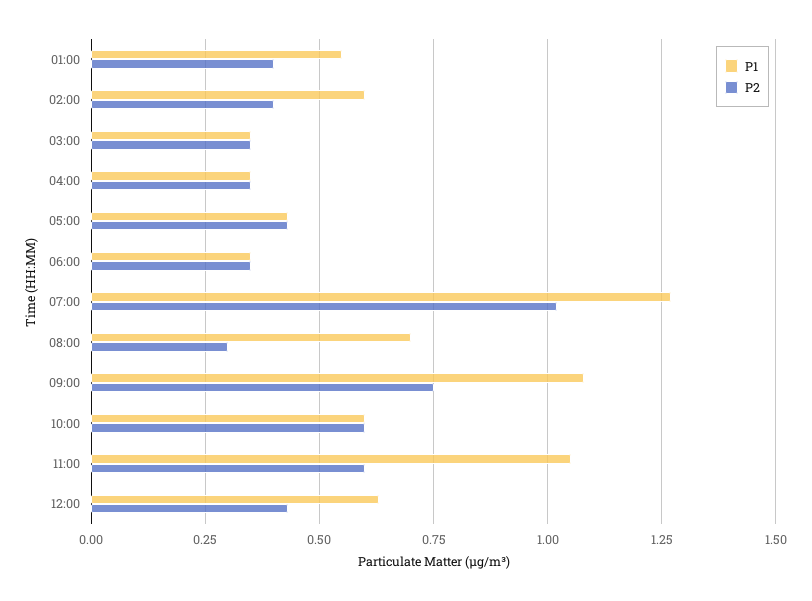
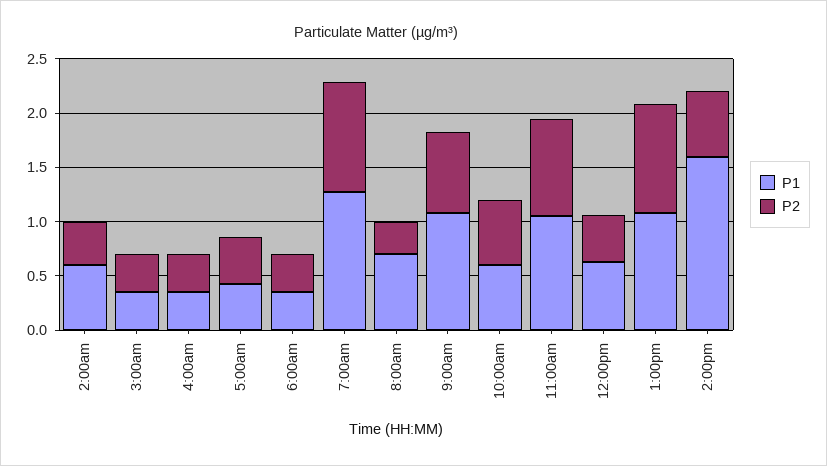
P1, 01:00: 0.55 -> none
P2, 01:00: 0.4 -> none
P2, 11:00: 0.6 -> 0.9
P1, 1:00pm: none -> 1.1
P2, 1:00pm: none -> 1
P1, 2:00pm: none -> 1.6
P2, 2:00pm: none -> 0.6

